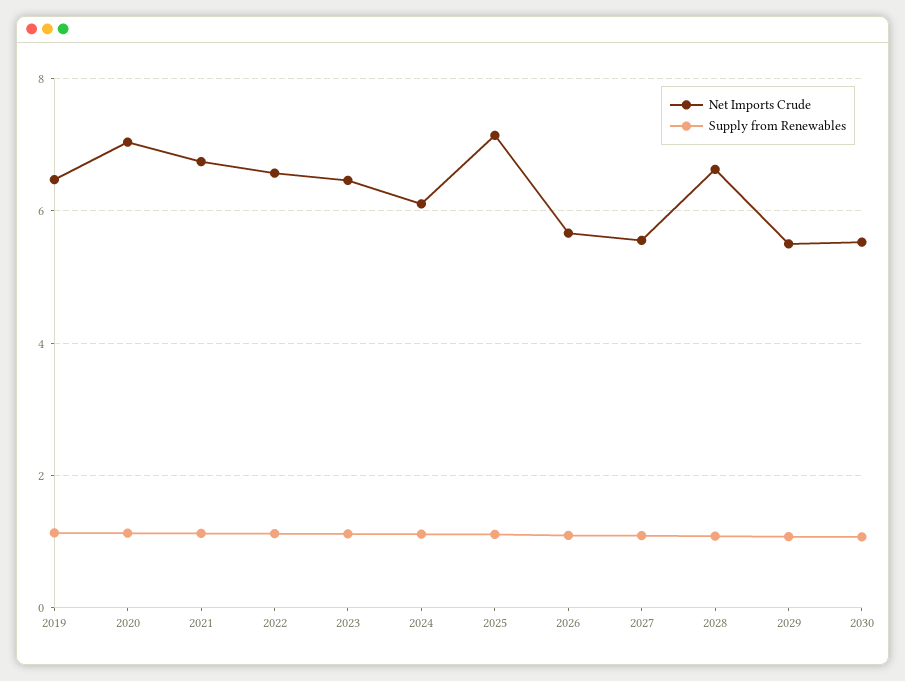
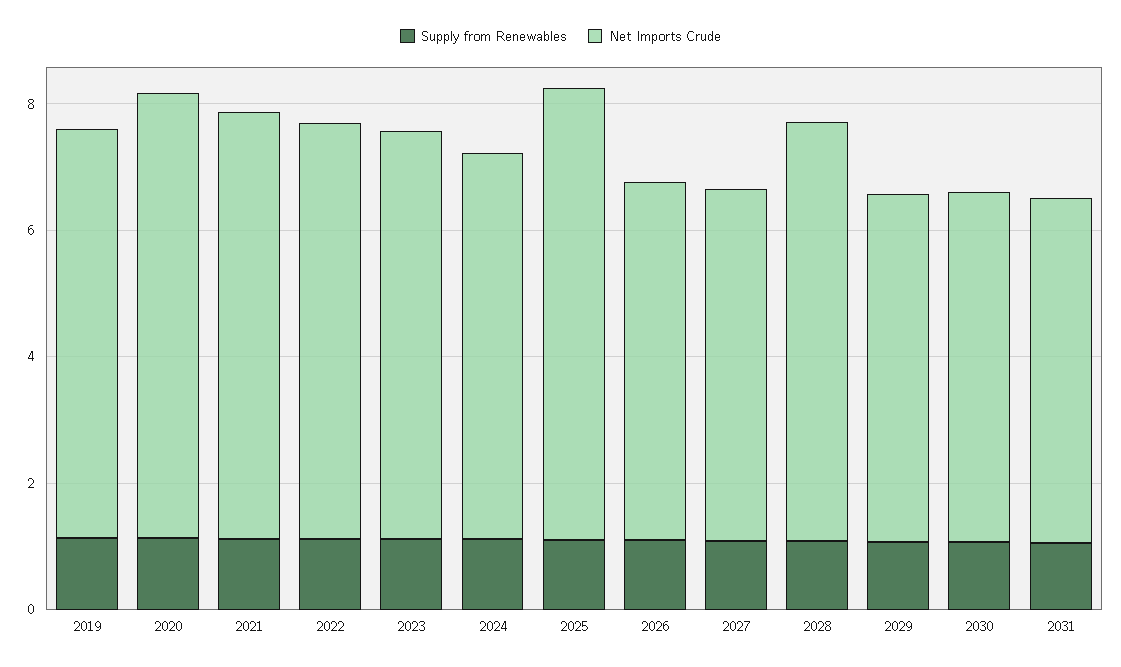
Supply from Renewables, 2031: none -> 1
Net Imports Crude, 2031: none -> 5.5

